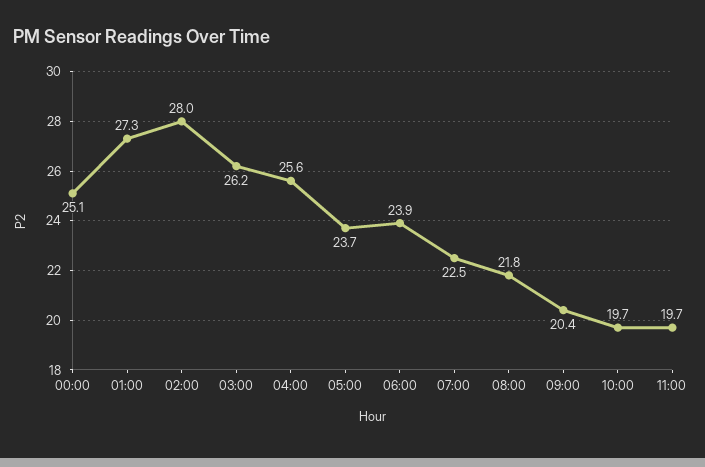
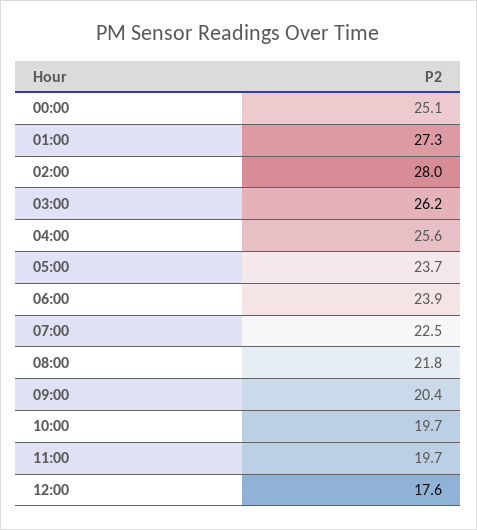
12:00: none -> 17.6

